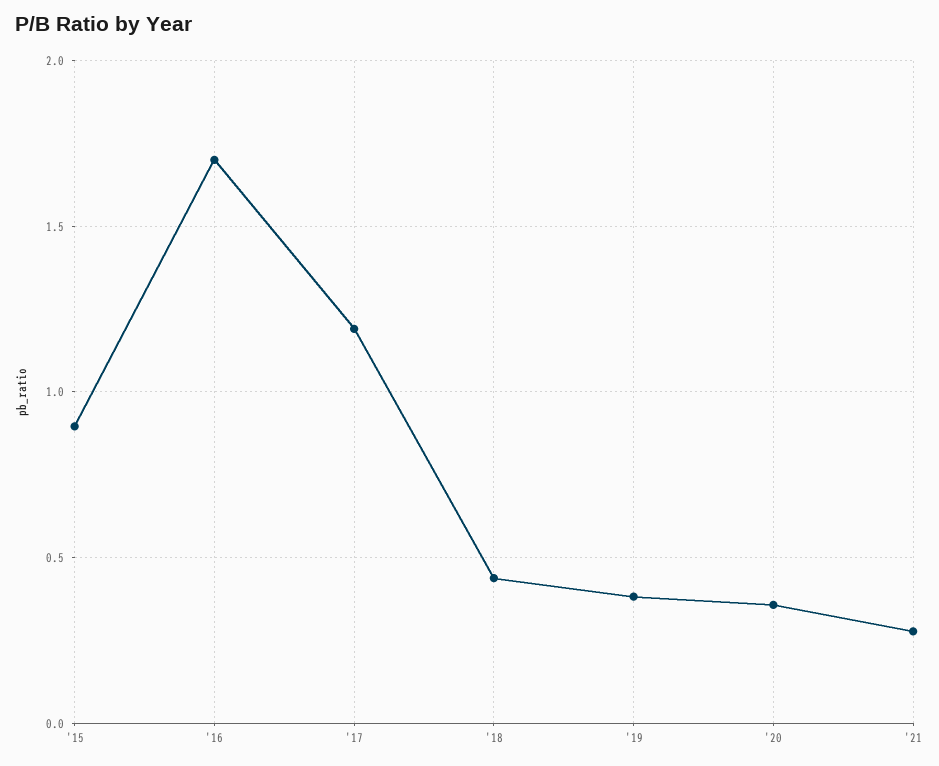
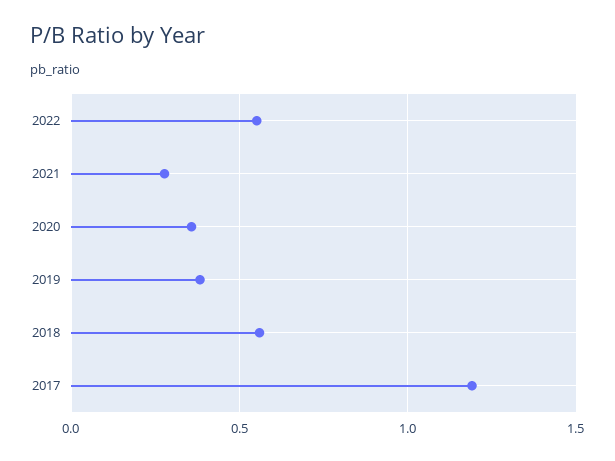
'15: 0.9 -> none
'16: 1.7 -> none
'18: 0.45 -> 0.55
2022: none -> 0.55

